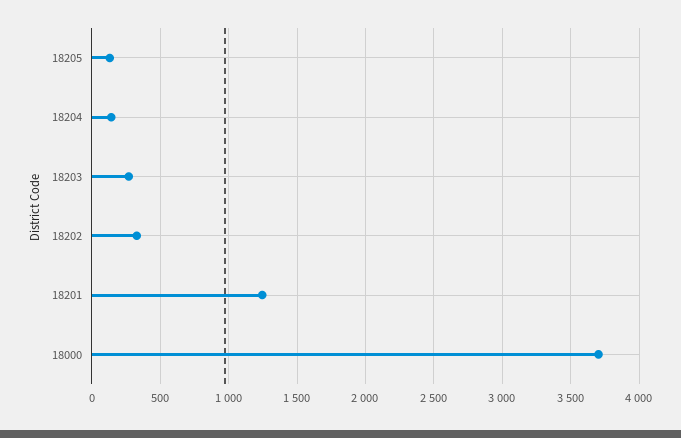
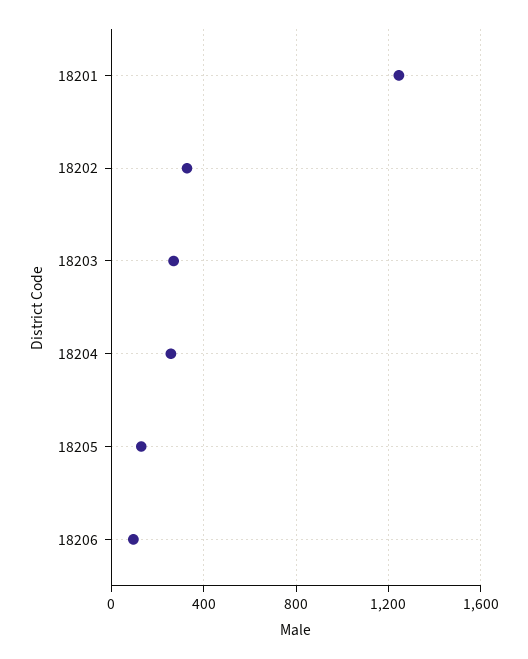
18204: 150 -> 250
18000: 3700 -> none
18206: none -> 100

